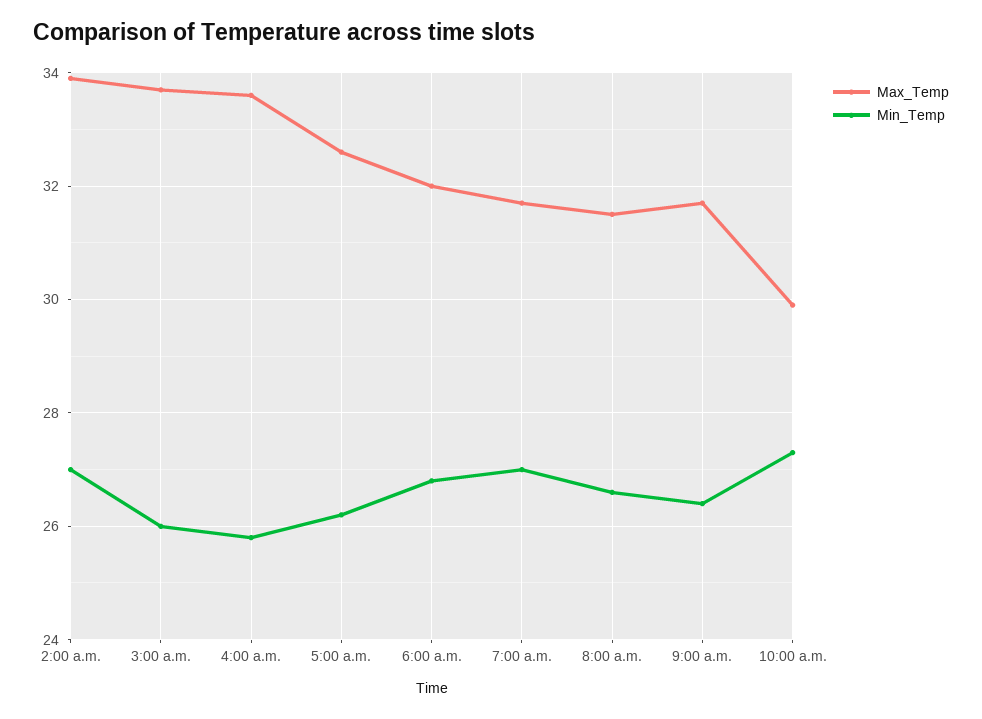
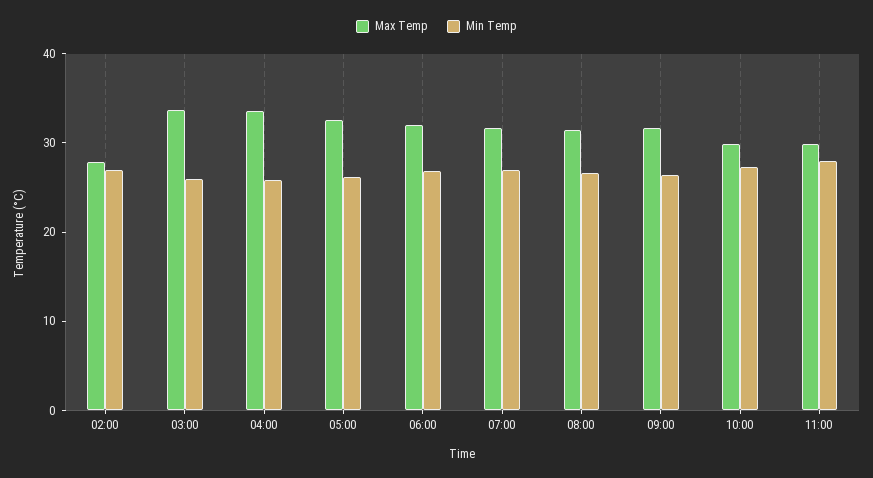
Max_Temp, 2:00 a.m.: 34 -> 28
Max_Temp, 11:00: none -> 30
Min_Temp, 11:00: none -> 28

